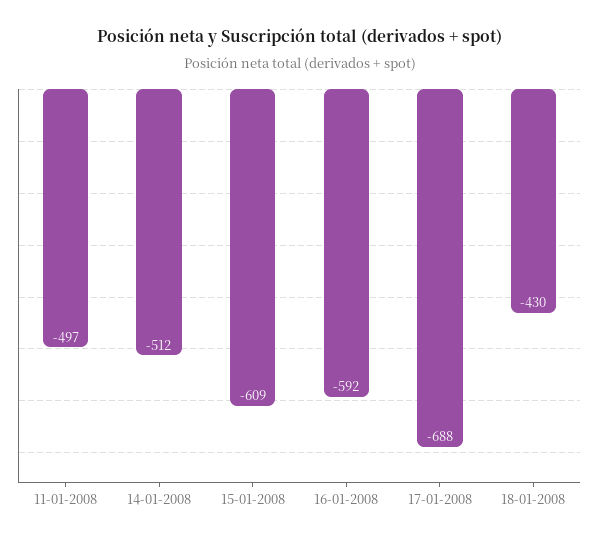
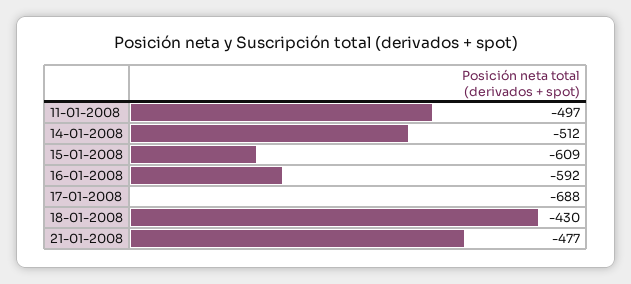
21-01-2008: none -> -477

